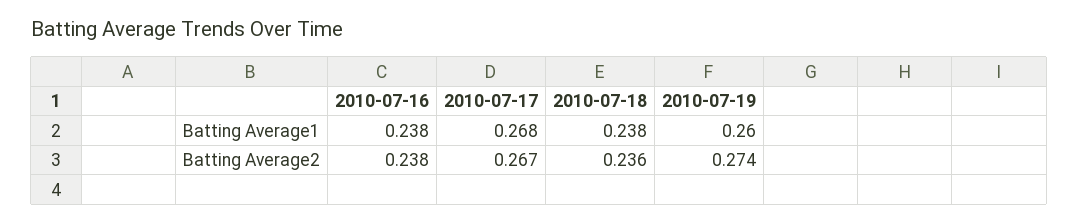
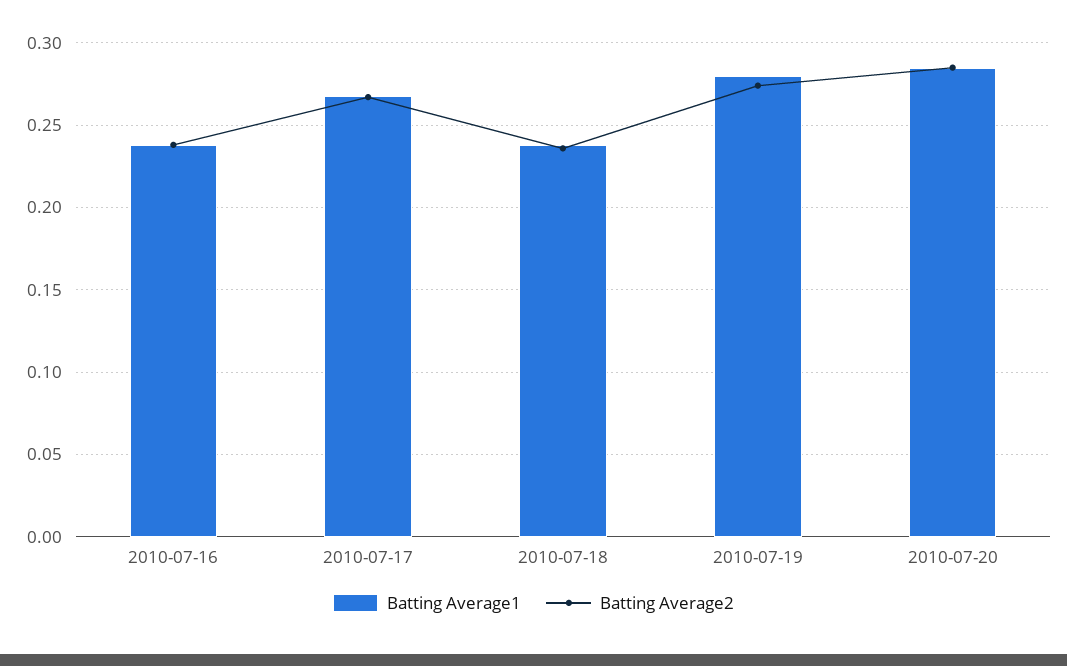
Batting Average1, 2010-07-19: 0.26 -> 0.28
Batting Average1, 2010-07-20: none -> 0.285
Batting Average2, 2010-07-20: none -> 0.285

